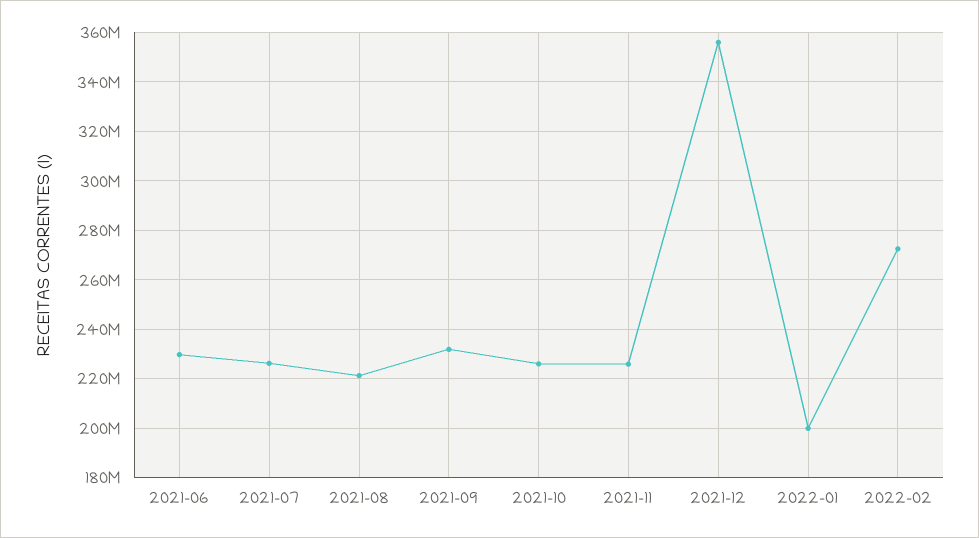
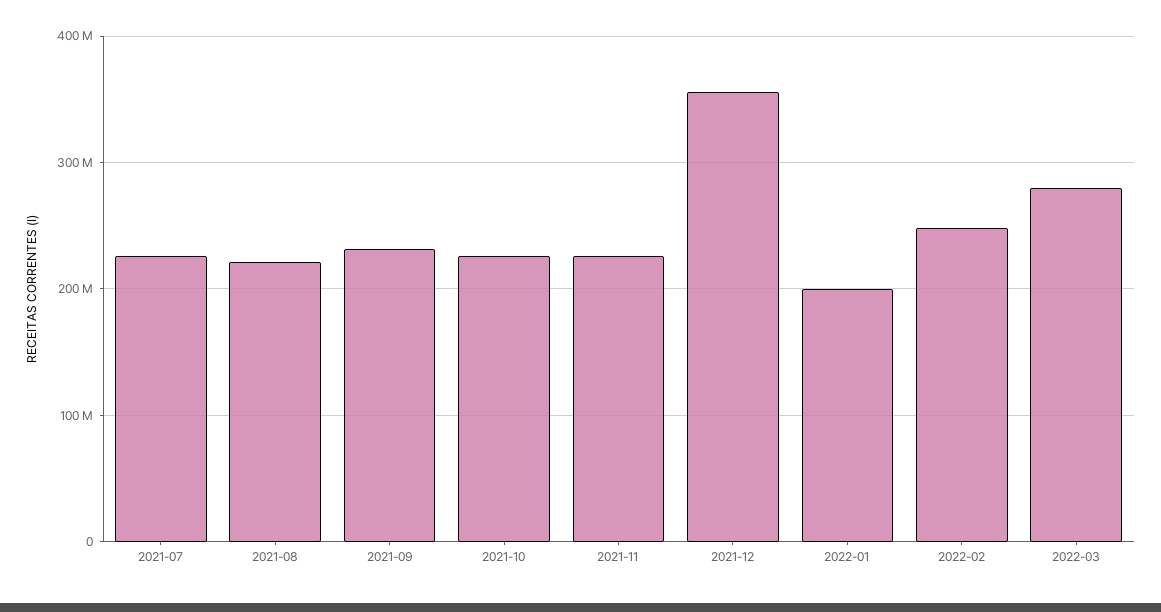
2021-06: 230000000 -> none
2022-02: 272500000 -> 250000000
2022-03: none -> 280000000

